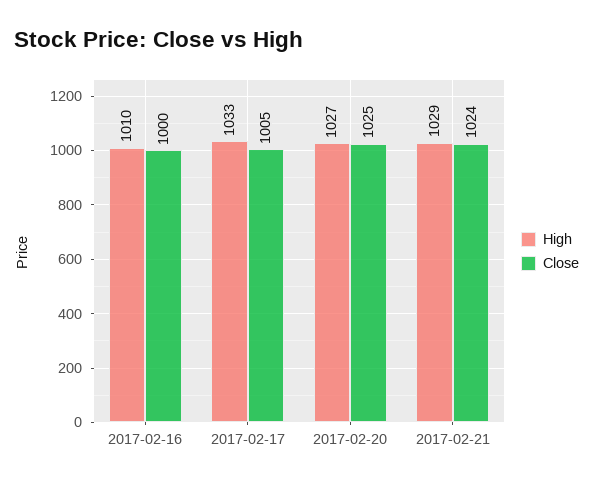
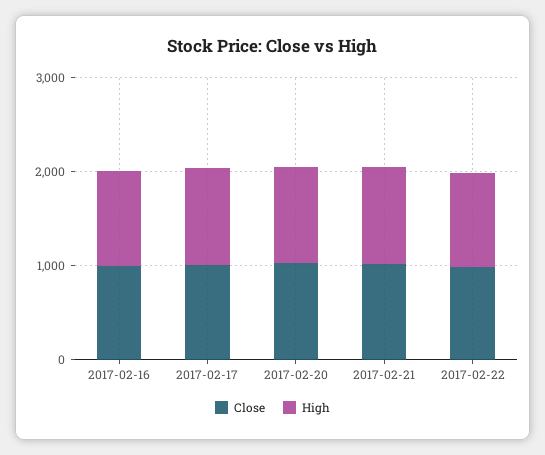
Close, 2017-02-22: none -> 1000
High, 2017-02-22: none -> 1000

